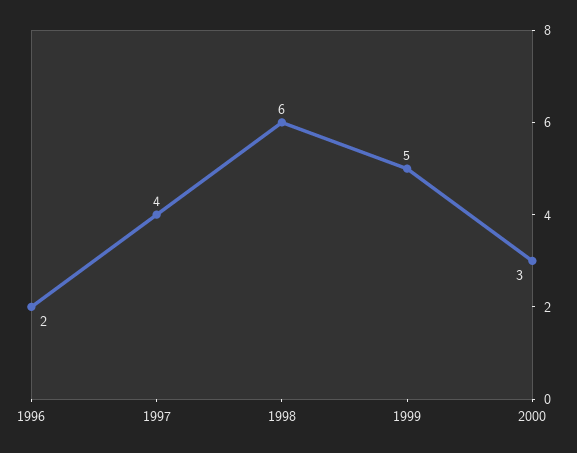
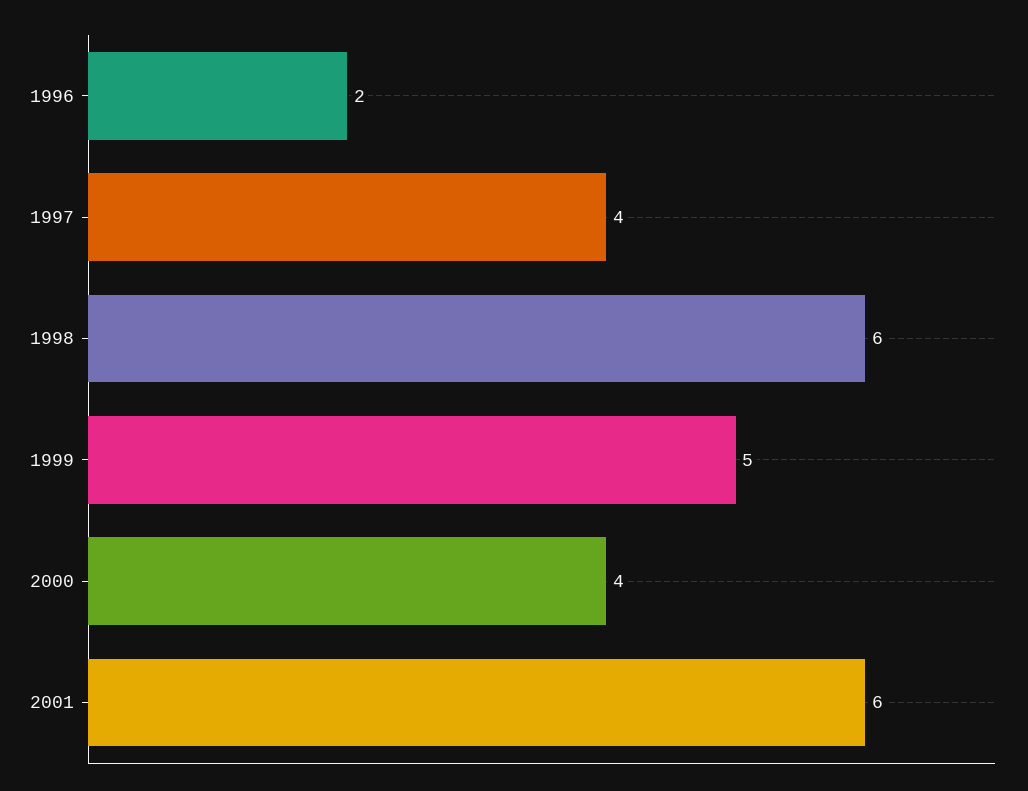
2000: 3 -> 4
2001: none -> 6

